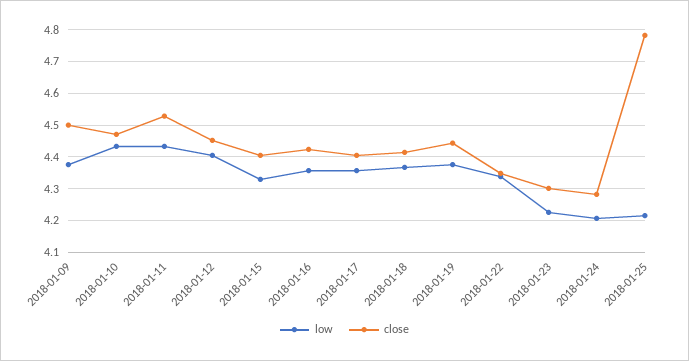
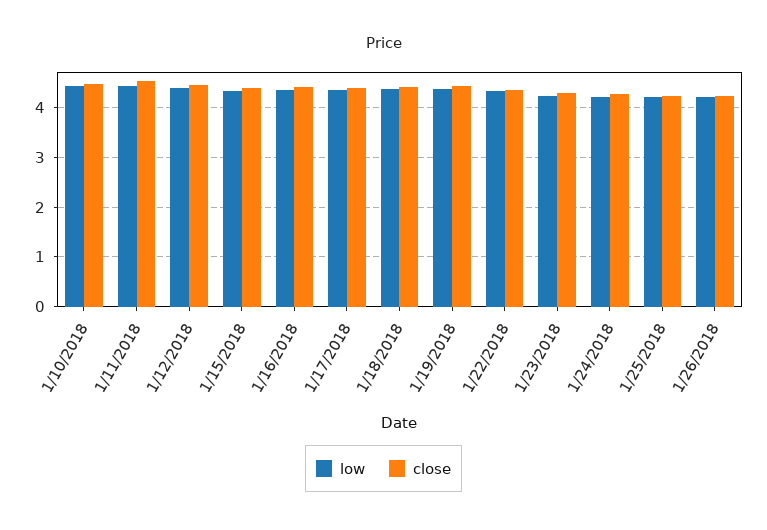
low, 2018-01-09: 4.38 -> none
close, 2018-01-09: 4.5 -> none
close, 2018-01-25: 4.78 -> 4.2
low, 1/26/2018: none -> 4.2
close, 1/26/2018: none -> 4.2

